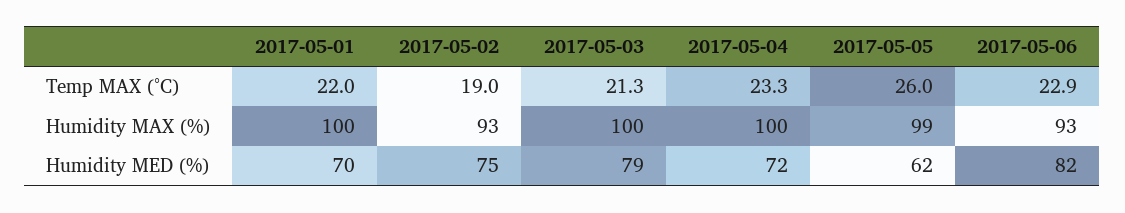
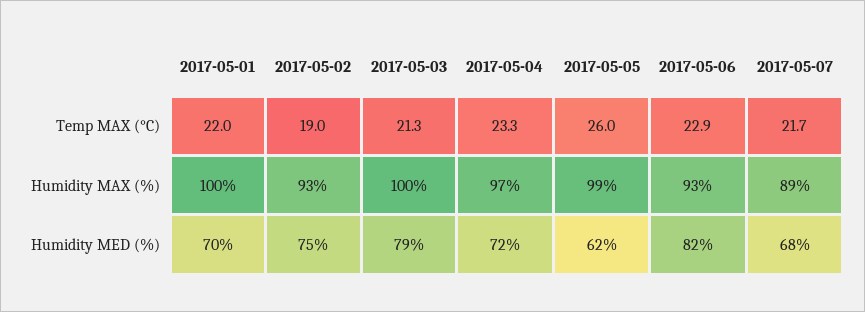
2017-05-04, Humidity MAX (%): 100 -> 97
2017-05-07, Temp MAX (°C): none -> 21.7
2017-05-07, Humidity MAX (%): none -> 89
2017-05-07, Humidity MED (%): none -> 68

